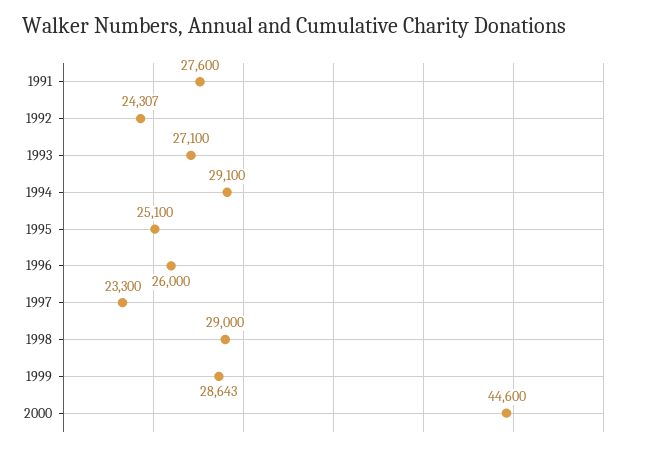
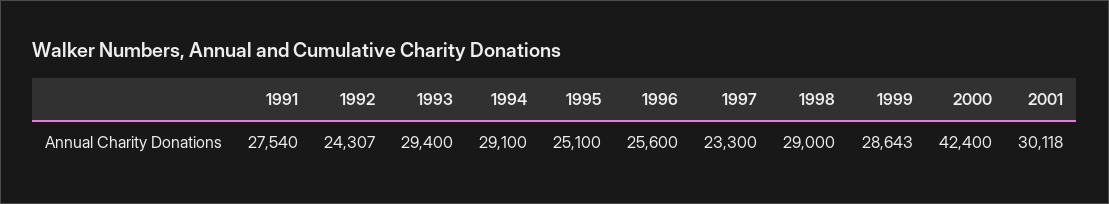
1991: 27600 -> 27540
1993: 27100 -> 29400
1996: 26000 -> 25600
2000: 44600 -> 42400
2001: none -> 30118

